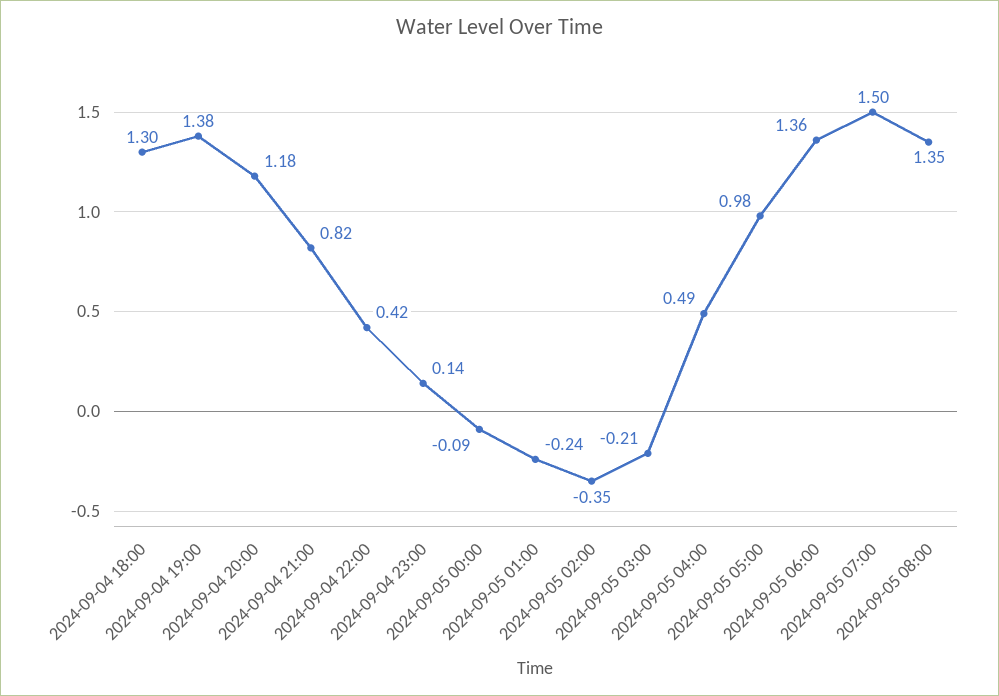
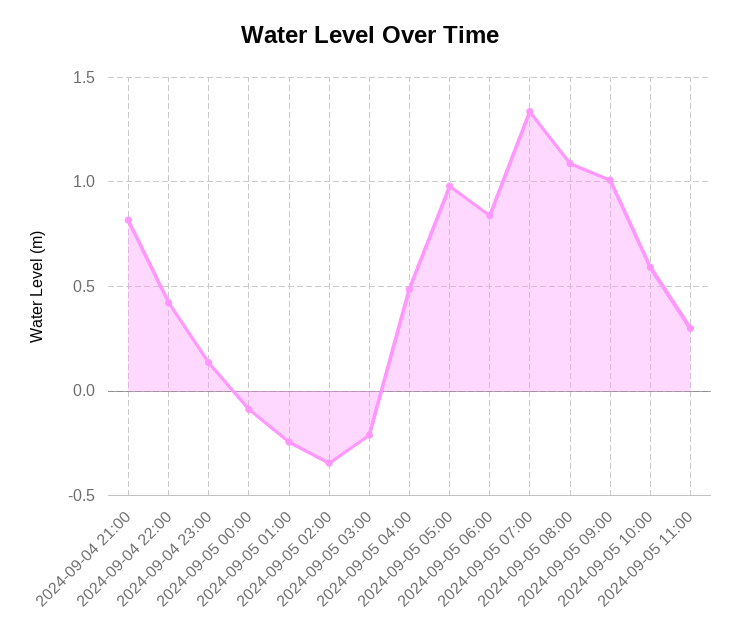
2024-09-04 18:00: 1.3 -> none
2024-09-04 19:00: 1.38 -> none
2024-09-04 20:00: 1.18 -> none
2024-09-05 06:00: 1.36 -> 0.85
2024-09-05 07:00: 1.5 -> 1.35
2024-09-05 08:00: 1.35 -> 1.1
2024-09-05 09:00: none -> 1
2024-09-05 10:00: none -> 0.6
2024-09-05 11:00: none -> 0.3

